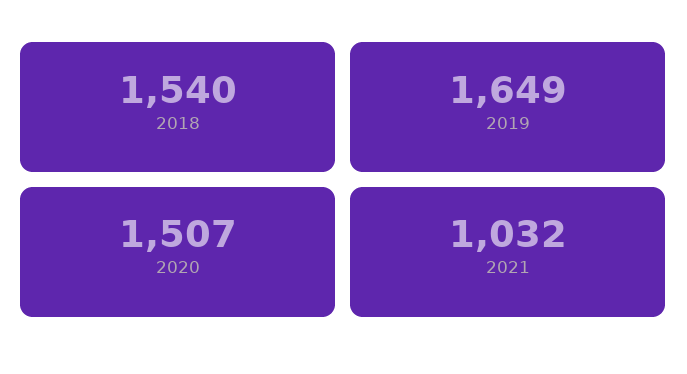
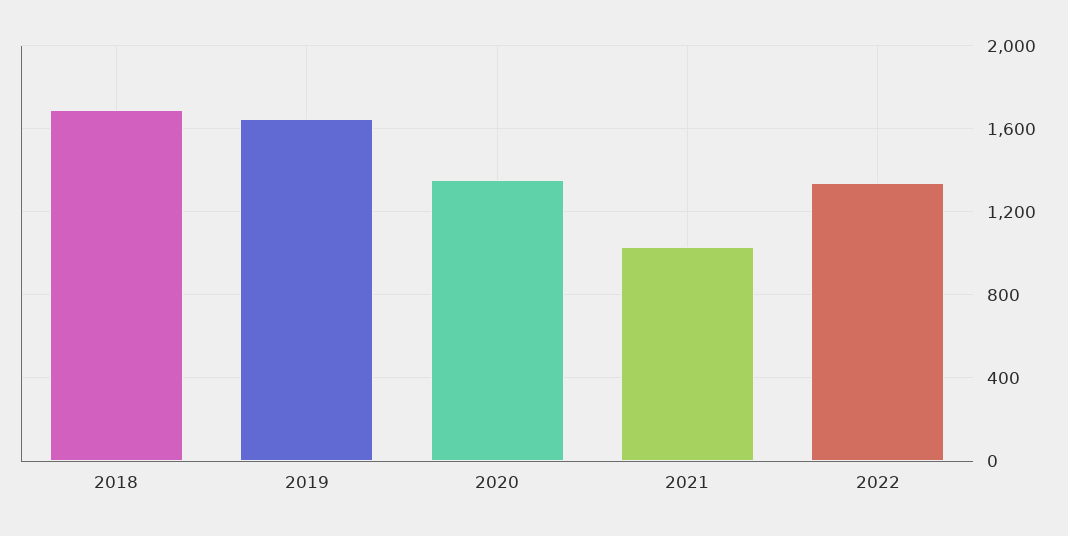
2018: 1540 -> 1700
2020: 1507 -> 1350
2022: none -> 1350

